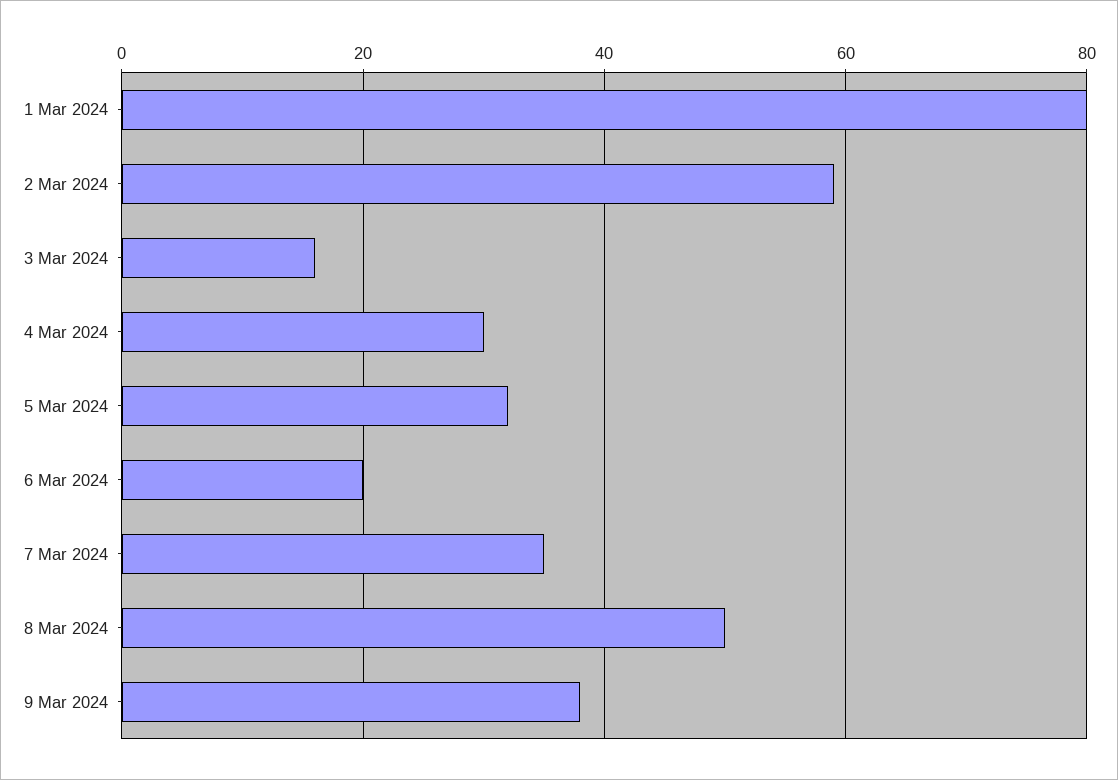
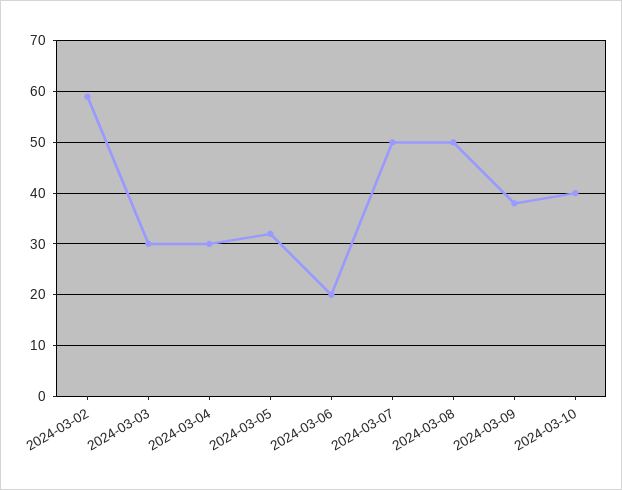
1 Mar 2024: 80 -> none
3 Mar 2024: 15 -> 30
7 Mar 2024: 35 -> 50
2024-03-10: none -> 40

